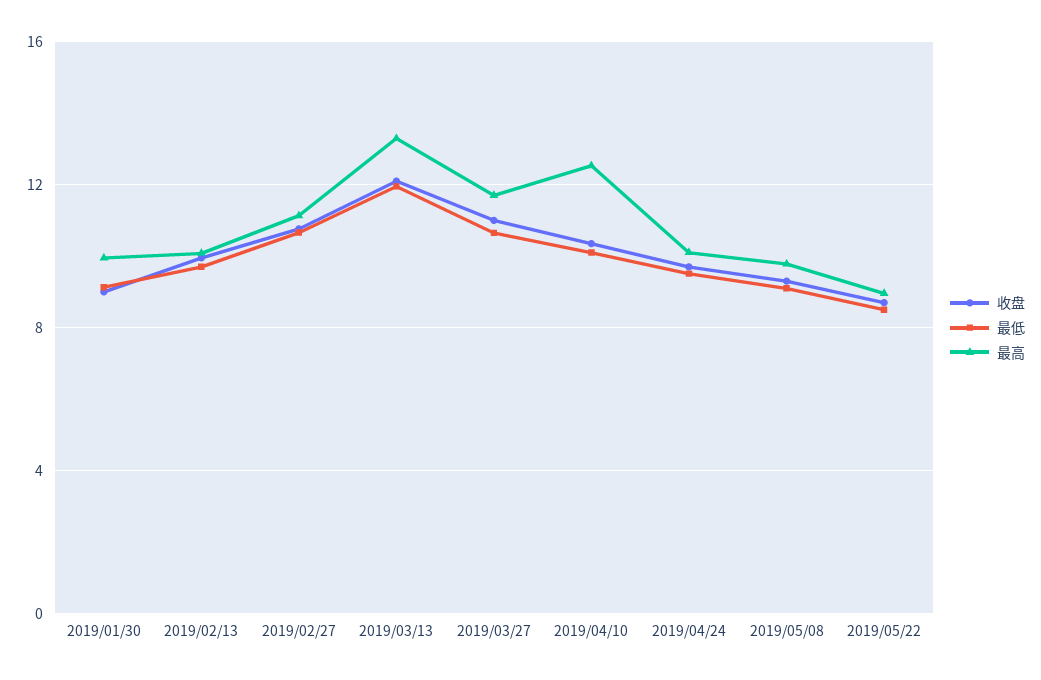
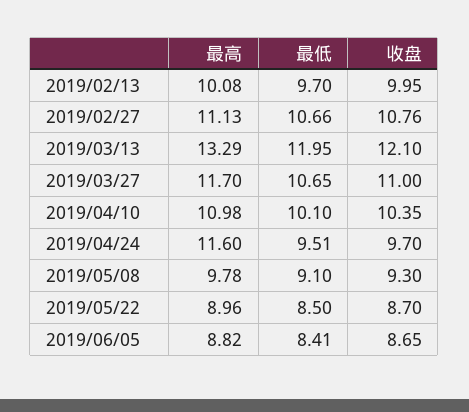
收盘, 2019/01/30: 9 -> none
最低, 2019/01/30: 9 -> none
最高, 2019/01/30: 10 -> none
最高, 2019/04/10: 12.5 -> 10.98
最高, 2019/04/24: 10 -> 11.6
最高, 2019/06/05: none -> 8.82
最低, 2019/06/05: none -> 8.41
收盘, 2019/06/05: none -> 8.65

